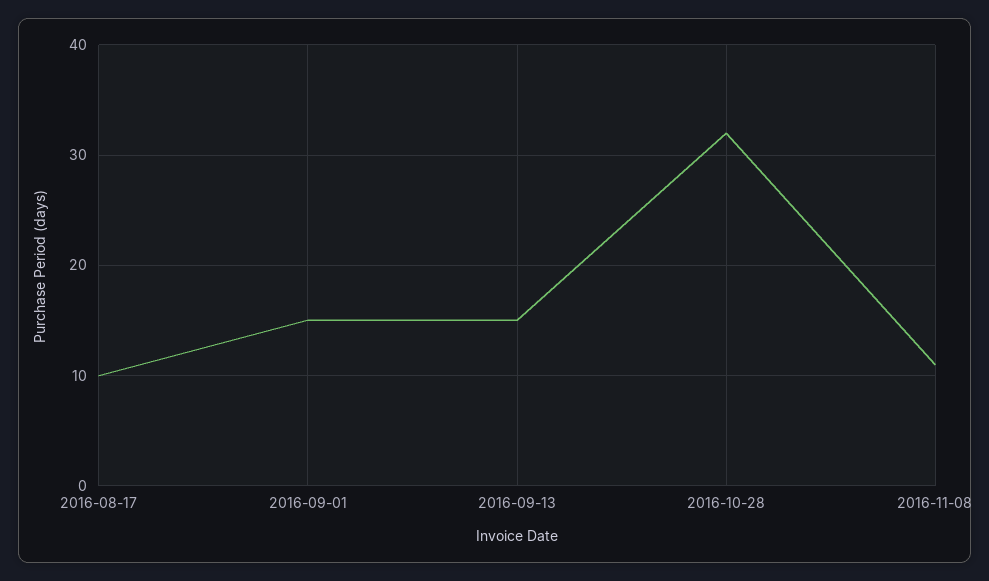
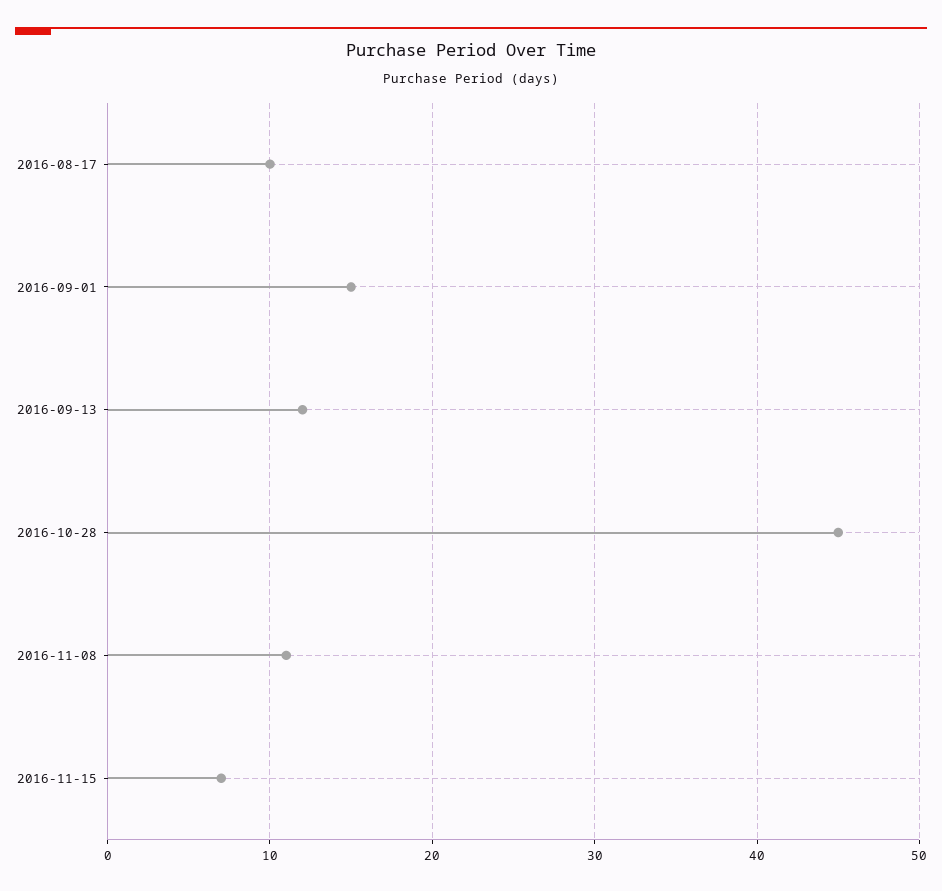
2016-09-13: 15 -> 12
2016-10-28: 32 -> 45
2016-11-15: none -> 7

